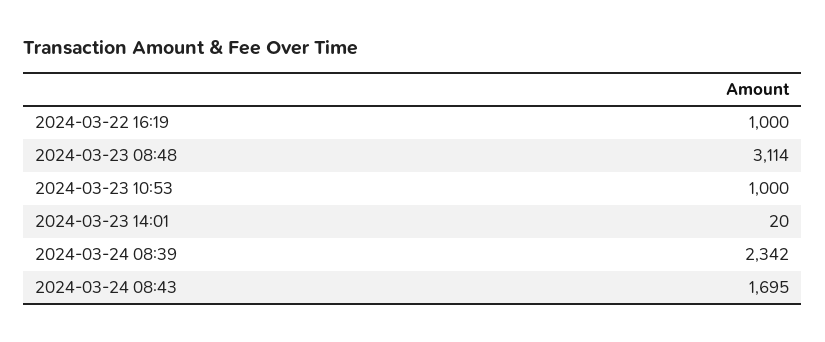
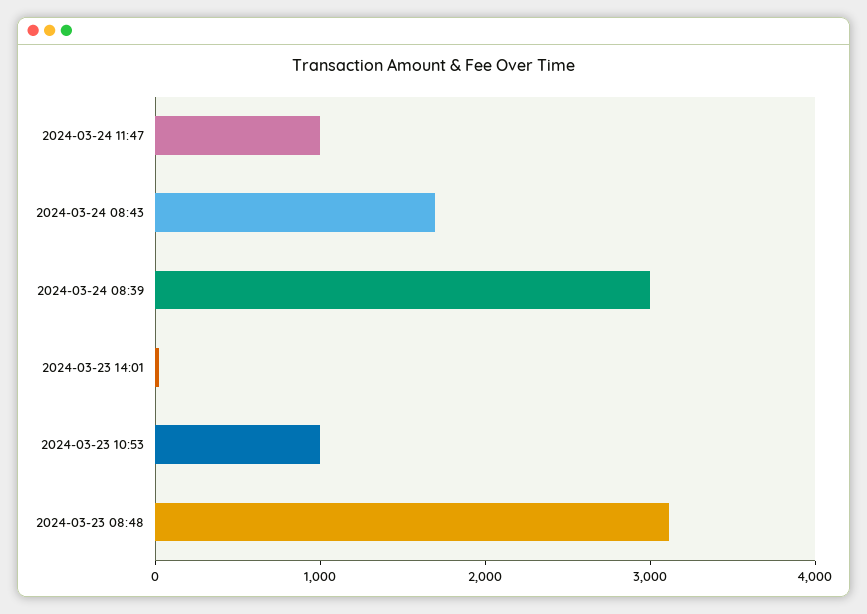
2024-03-22 16:19: 1000 -> none
2024-03-24 08:39: 2342 -> 3000
2024-03-24 11:47: none -> 1000

